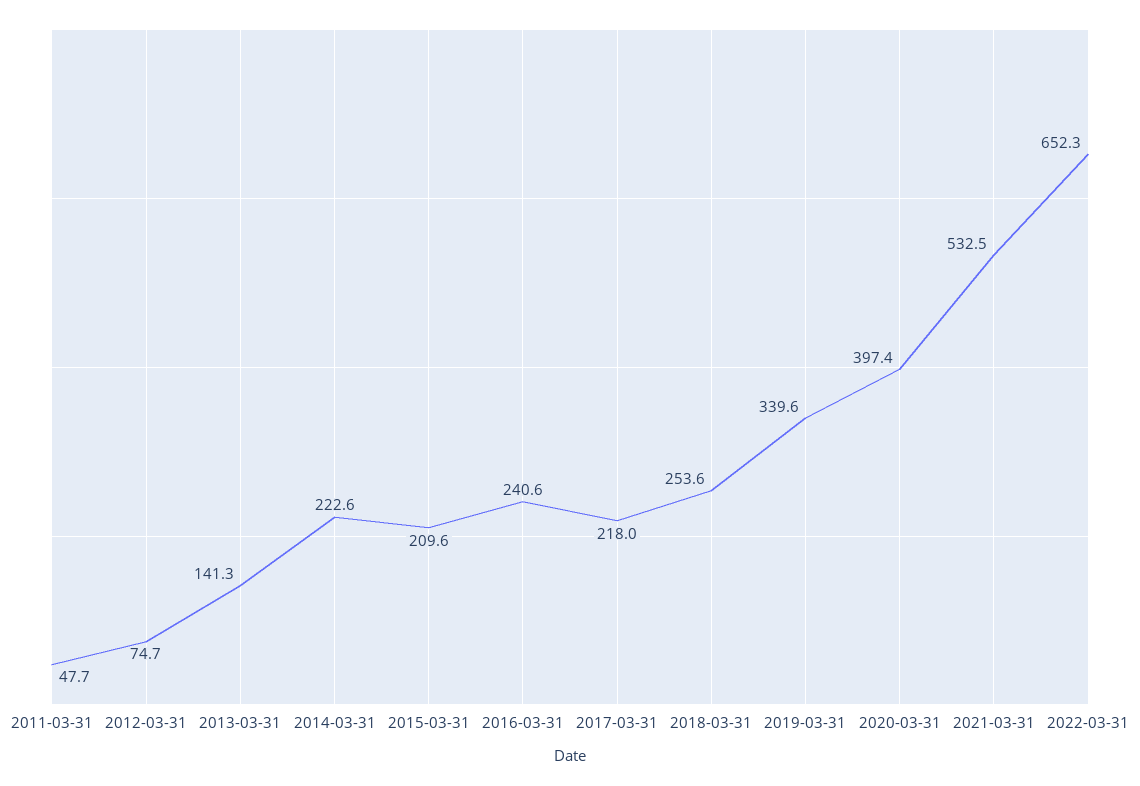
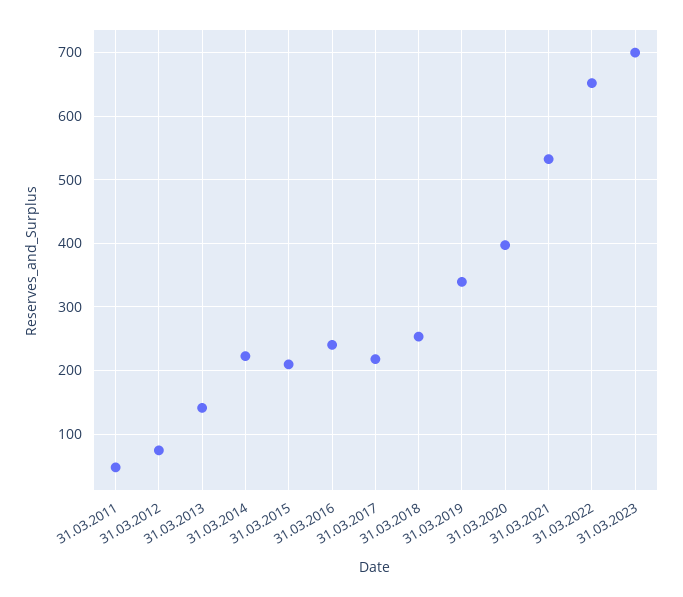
31.03.2023: none -> 700

